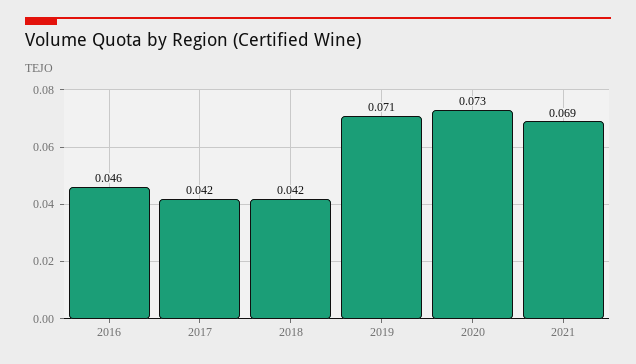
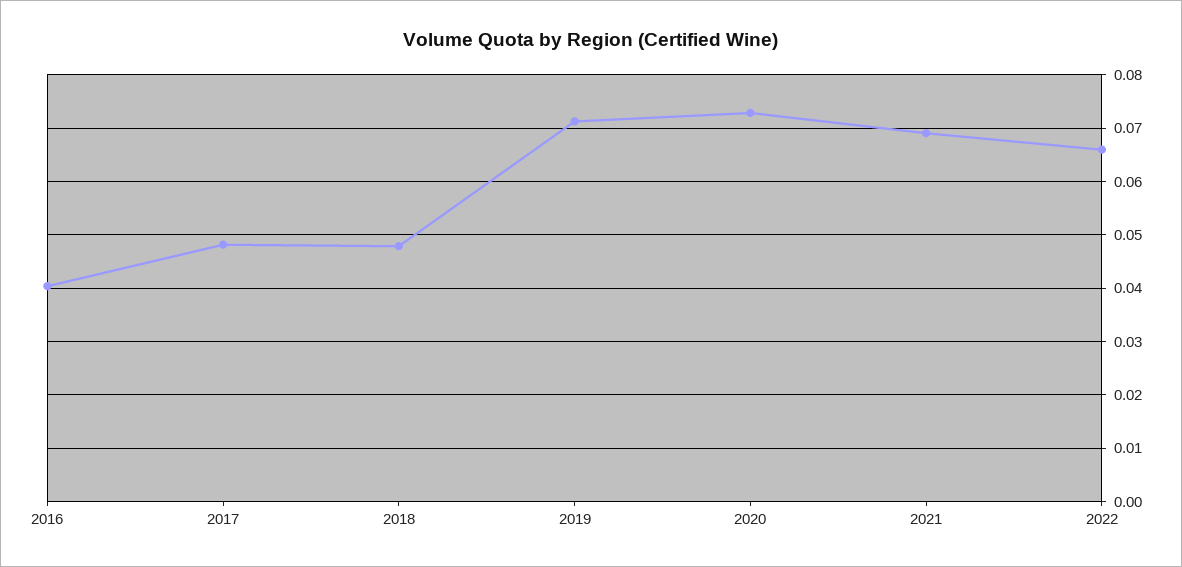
2016: 0.046 -> 0.04
2017: 0.042 -> 0.048
2018: 0.042 -> 0.048
2022: none -> 0.066

